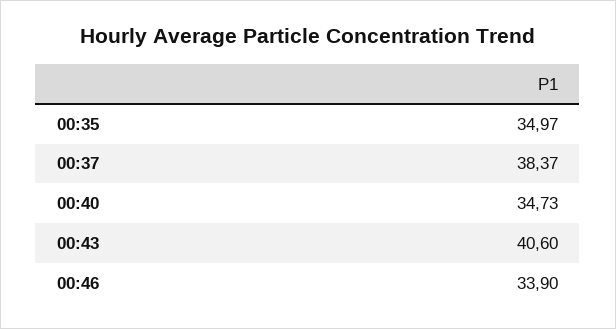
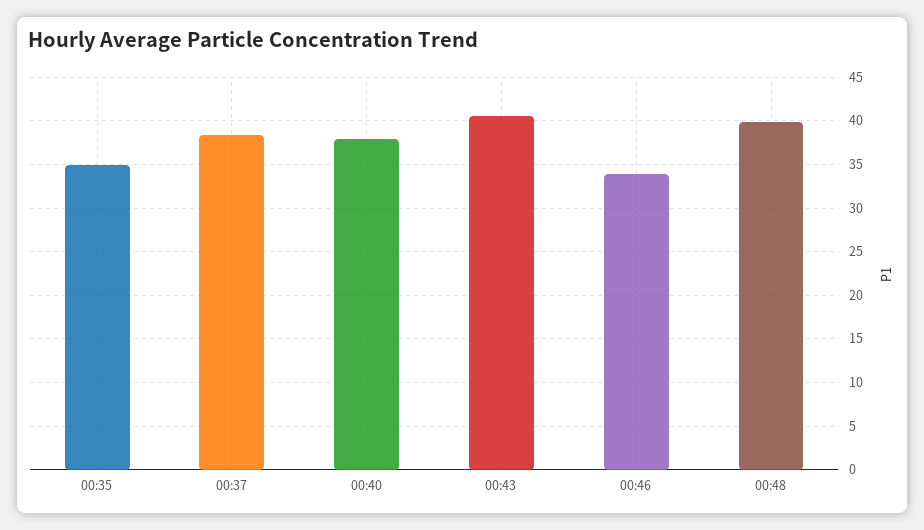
00:40: 34.73 -> 38
00:48: none -> 40

